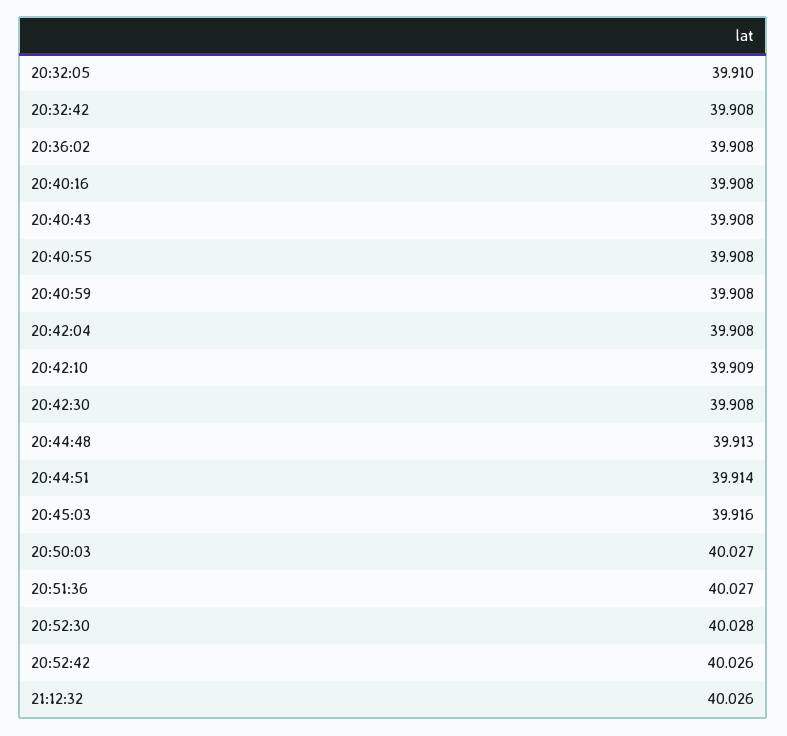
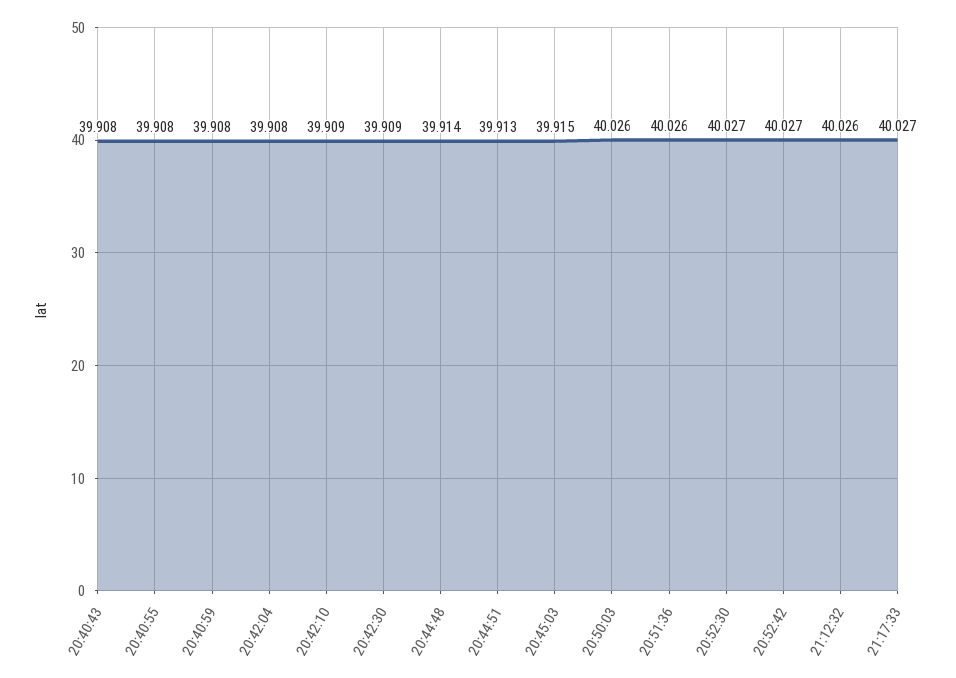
20:32:05: 39.91 -> none
20:32:42: 39.908 -> none
20:36:02: 39.908 -> none
20:40:16: 39.908 -> none
20:42:30: 39.908 -> 39.909
20:44:48: 39.913 -> 39.914
20:44:51: 39.914 -> 39.913
20:45:03: 39.916 -> 39.915
20:50:03: 40.027 -> 40.026
20:51:36: 40.027 -> 40.026
20:52:30: 40.028 -> 40.027
20:52:42: 40.026 -> 40.027
21:17:33: none -> 40.027

